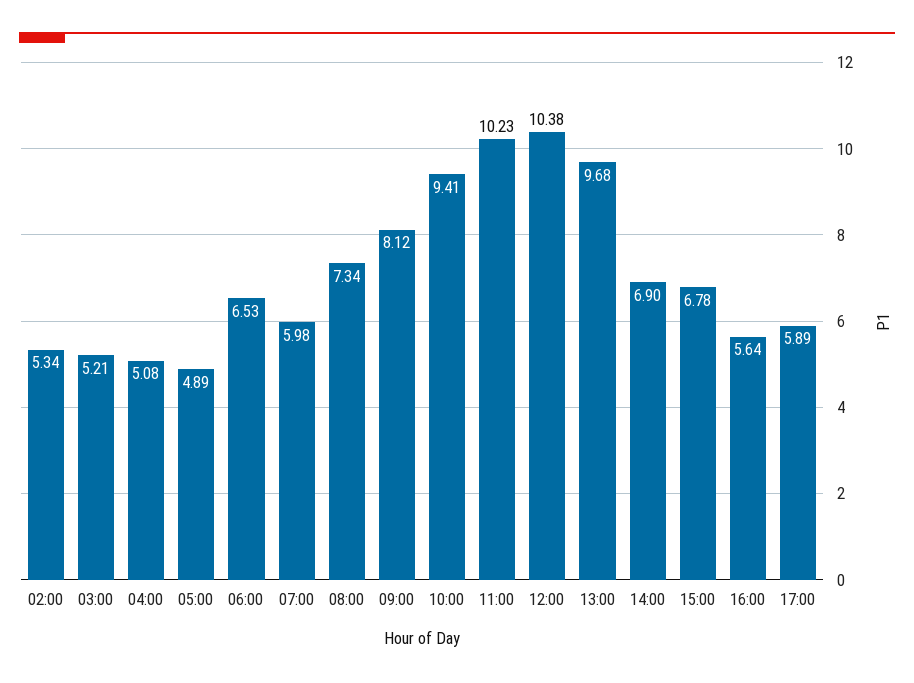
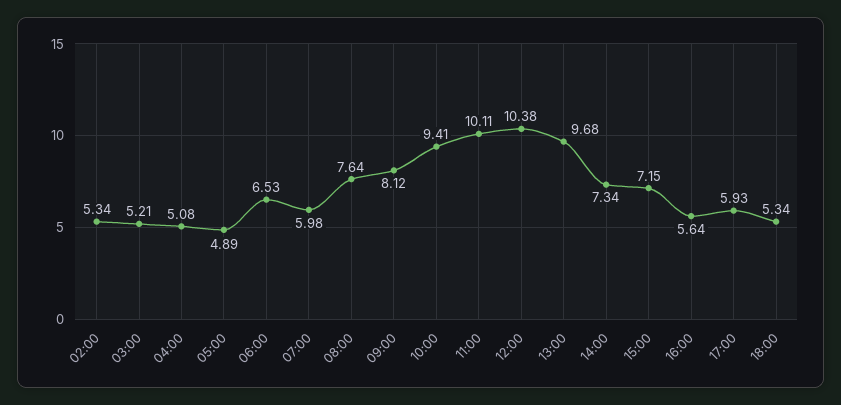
08:00: 7.34 -> 7.64
11:00: 10.23 -> 10.11
14:00: 6.9 -> 7.34
15:00: 6.78 -> 7.15
17:00: 5.89 -> 5.93
18:00: none -> 5.34

